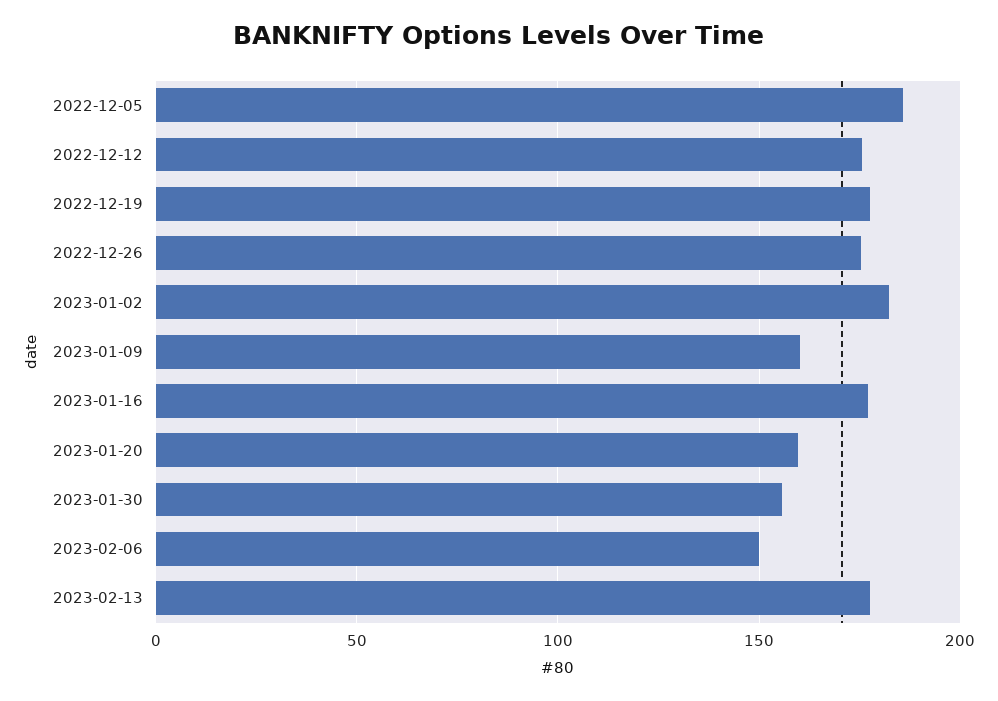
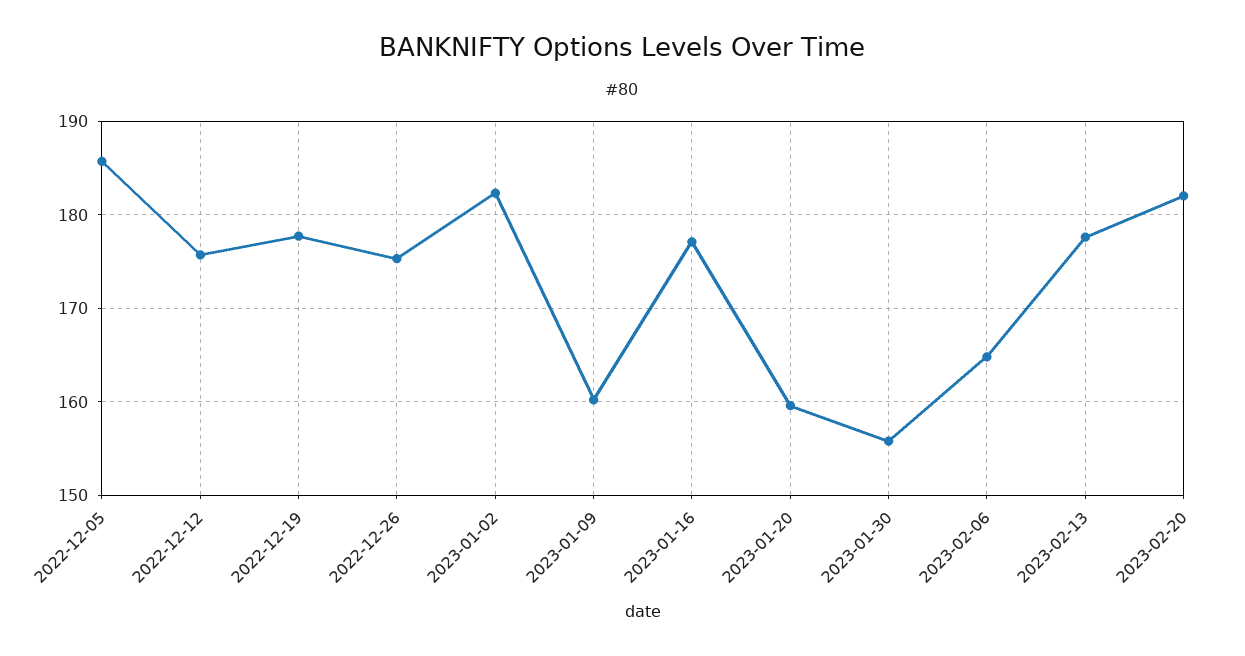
2023-02-06: 150 -> 165
2023-02-20: none -> 182

